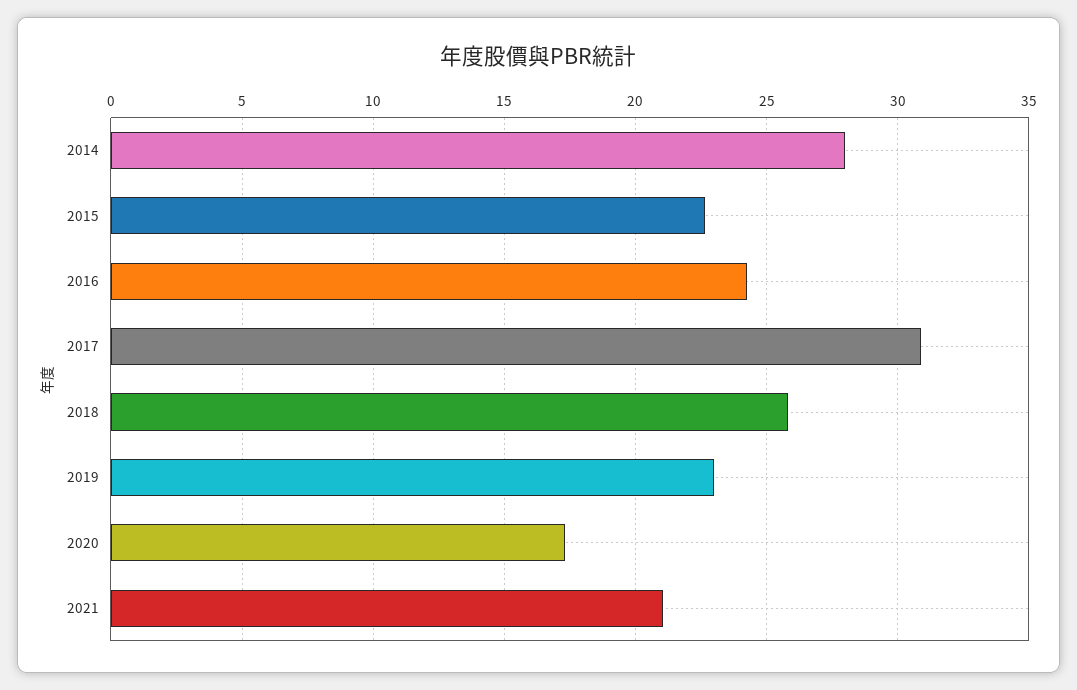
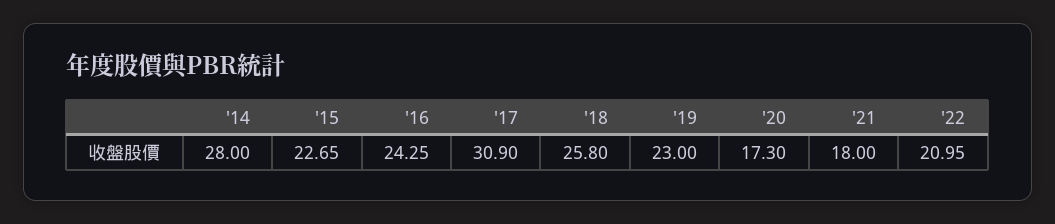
2021: 21 -> 18
'22: none -> 20.95

